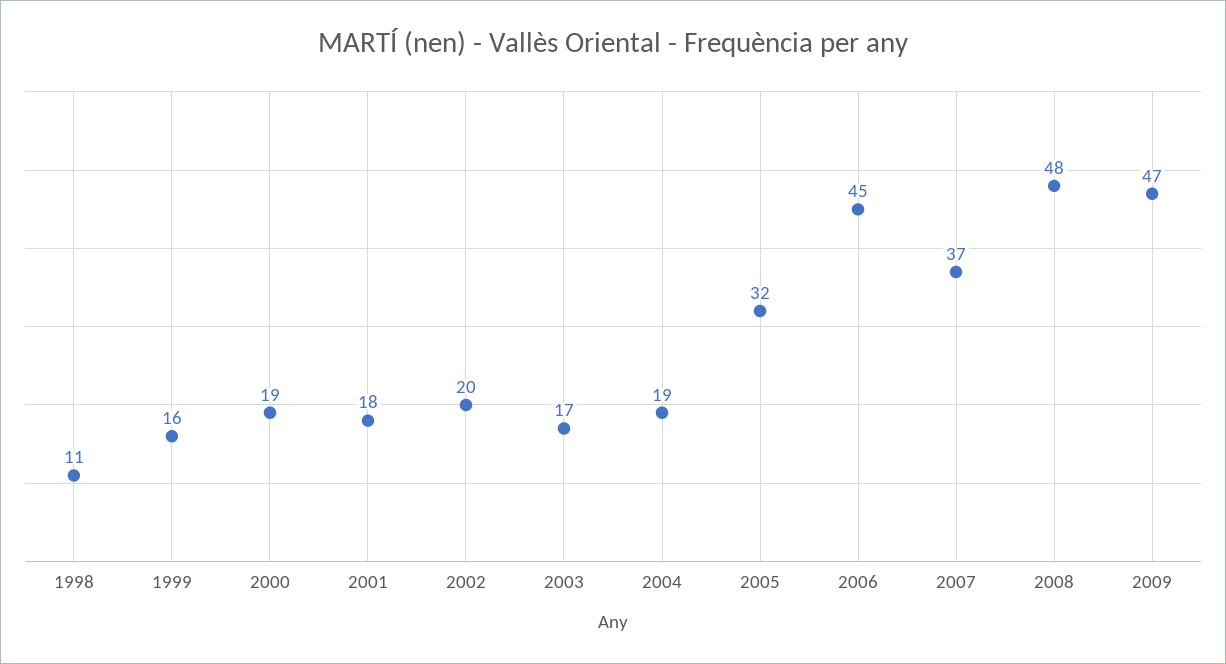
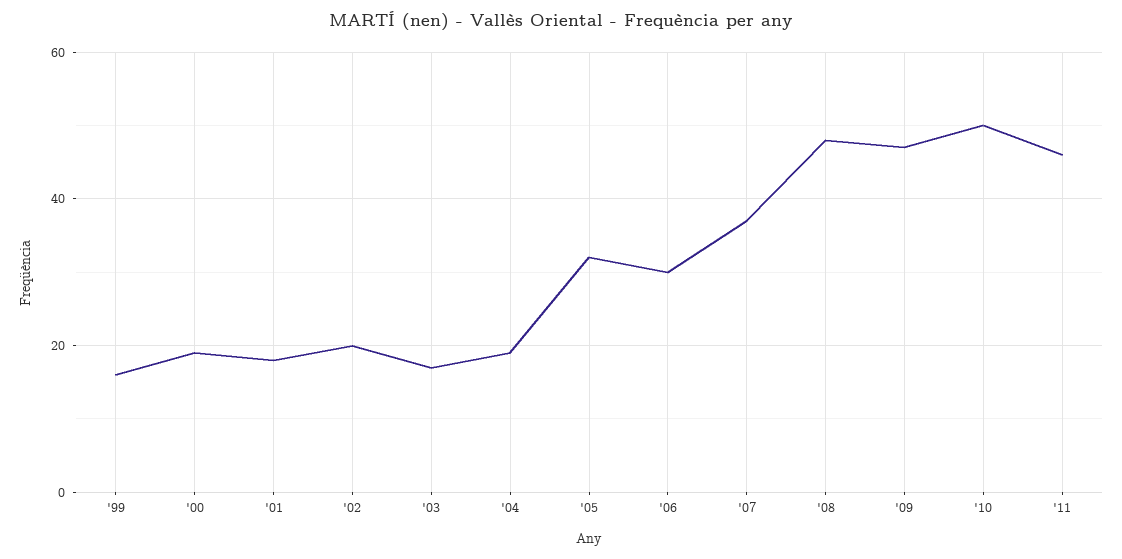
1998: 11 -> none
2006: 45 -> 30
'10: none -> 50
'11: none -> 45

